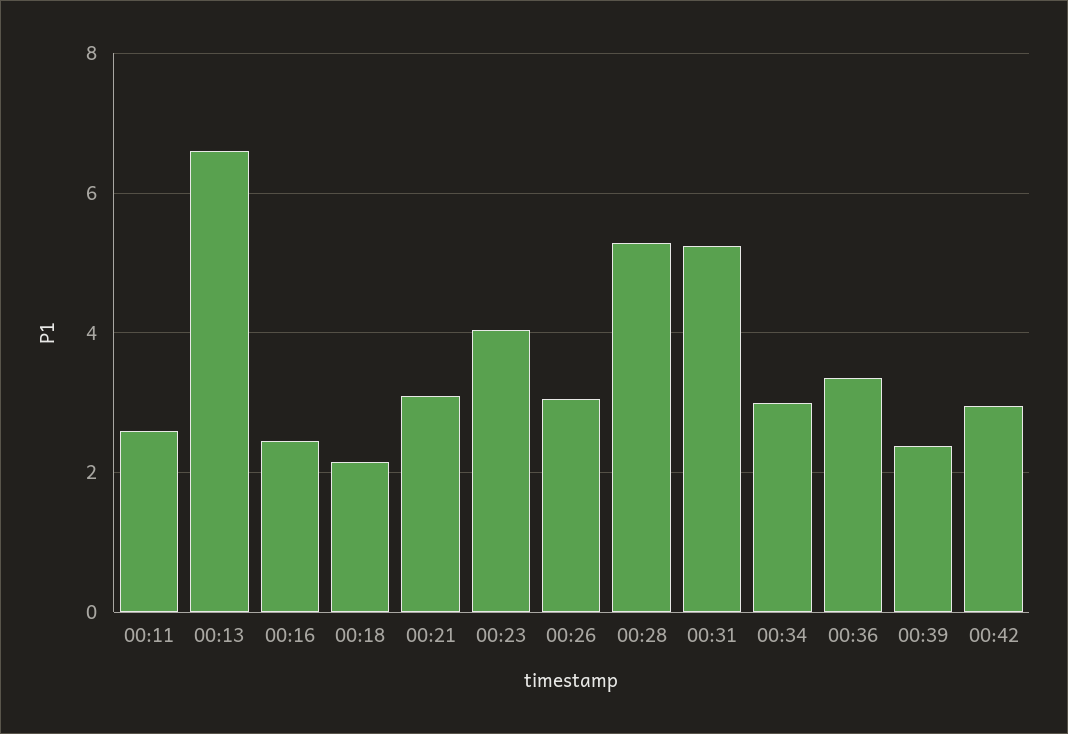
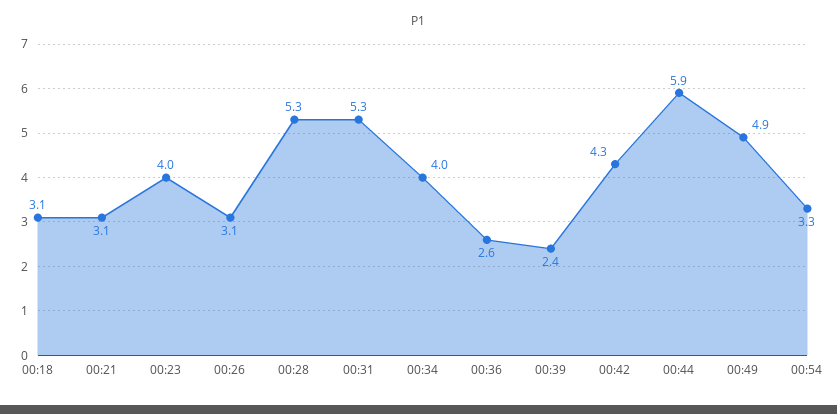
00:11: 2.6 -> none
00:13: 6.6 -> none
00:16: 2.4 -> none
00:18: 2.2 -> 3.1
00:34: 3 -> 4
00:36: 3.4 -> 2.6
00:42: 3 -> 4.3
00:44: none -> 5.9
00:49: none -> 4.9
00:54: none -> 3.3

